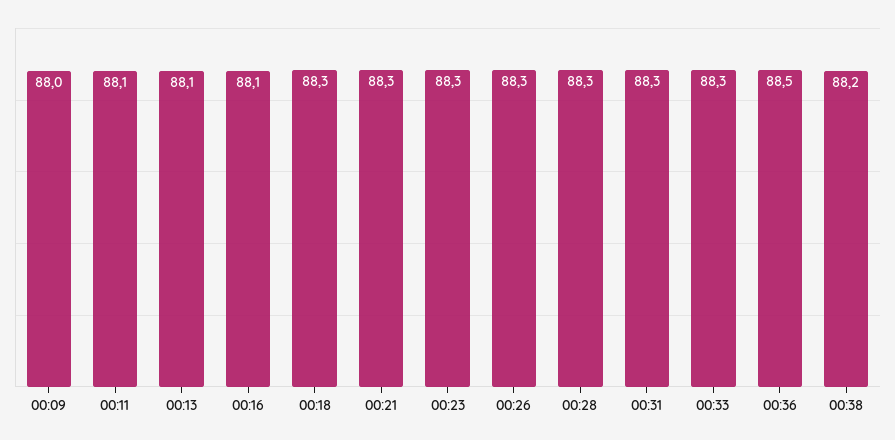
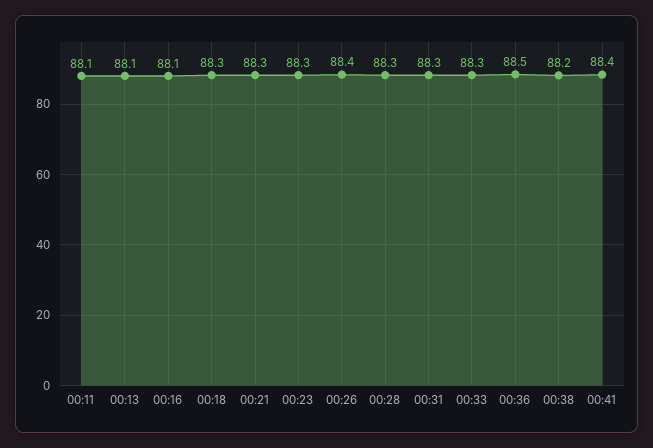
00:09: 88 -> none
00:26: 88.3 -> 88.4
00:41: none -> 88.4

